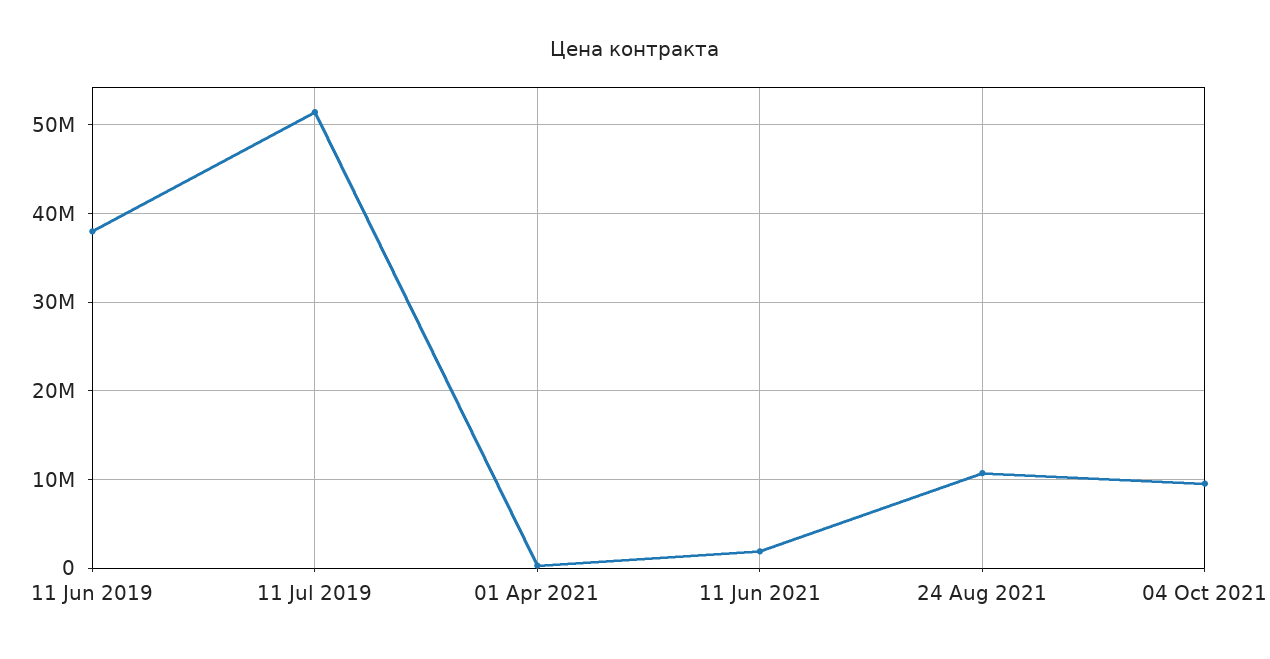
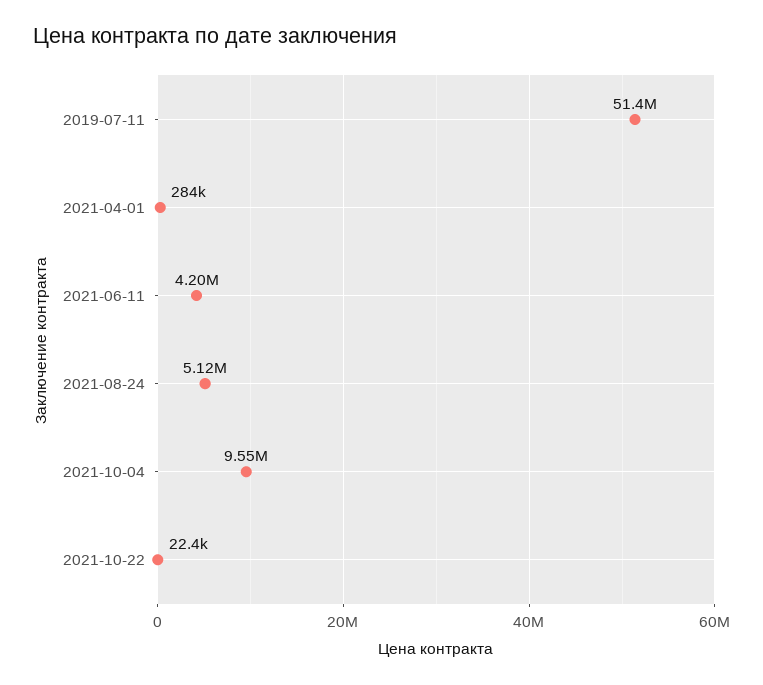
11 Jun 2019: 38000000 -> none
11 Jun 2021: 2000000 -> 4200000
24 Aug 2021: 11000000 -> 5120000
2021-10-22: none -> 22400

